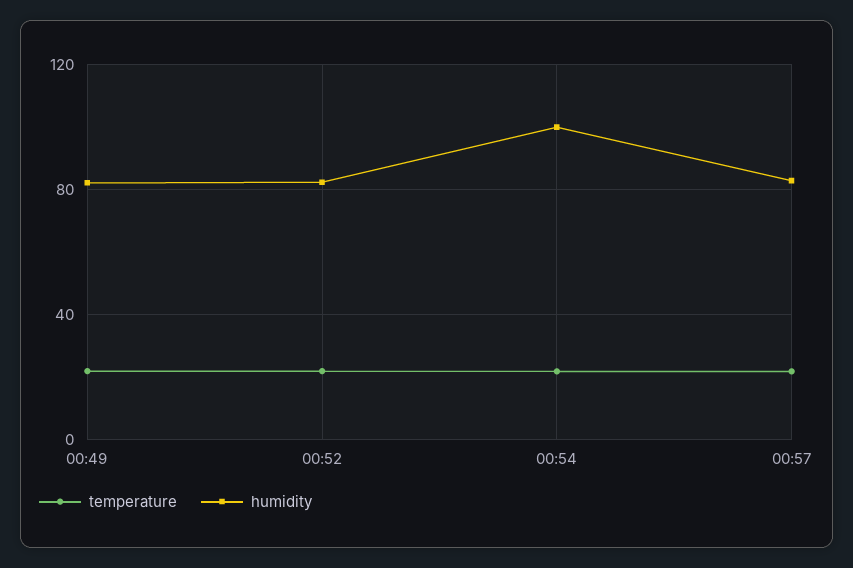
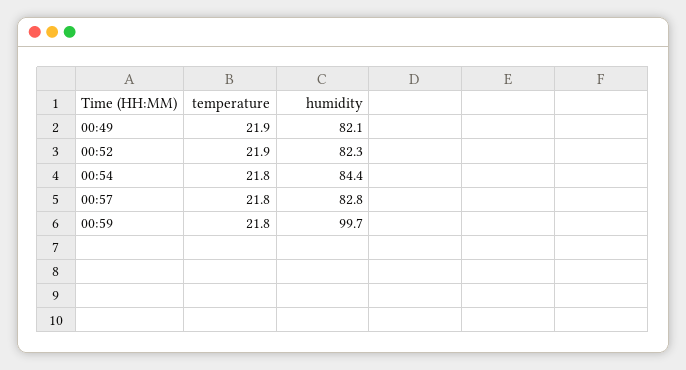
humidity, 00:54: 100 -> 84.4
temperature, 00:59: none -> 21.8
humidity, 00:59: none -> 99.7

